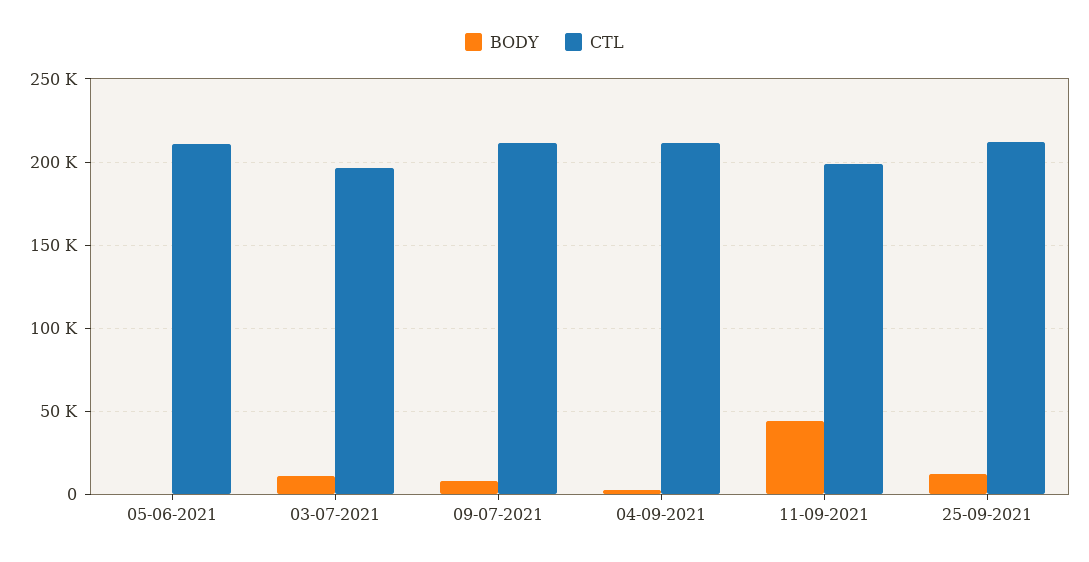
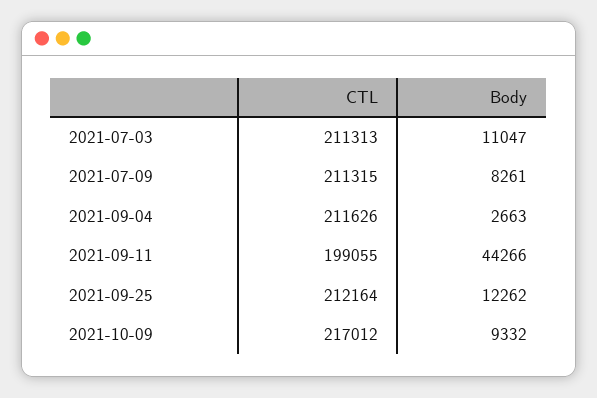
BODY, 05-06-2021: 0 -> none
CTL, 05-06-2021: 210000 -> none
CTL, 03-07-2021: 195000 -> 211313
CTL, 2021-10-09: none -> 217012
BODY, 2021-10-09: none -> 9332

